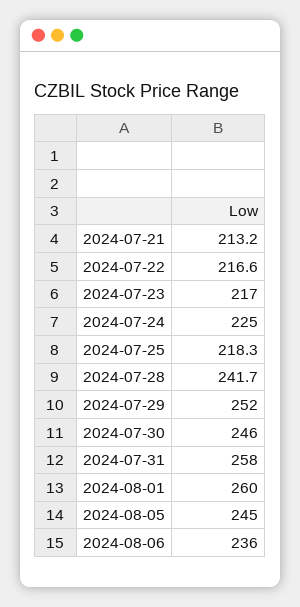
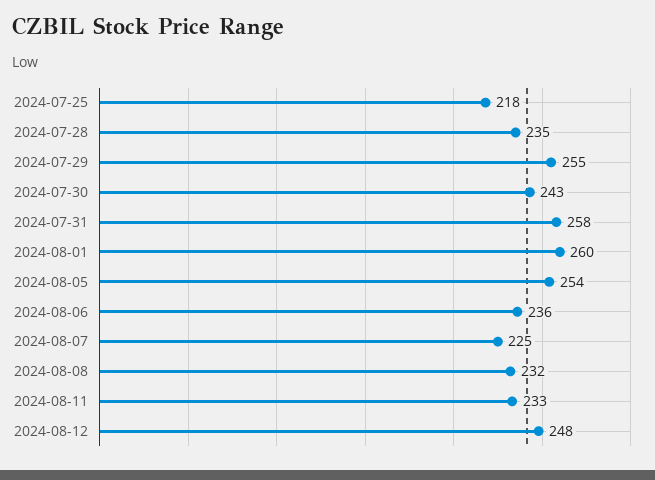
2024-07-21: 213.2 -> none
2024-07-22: 216.6 -> none
2024-07-23: 217 -> none
2024-07-24: 225 -> none
2024-07-28: 241.7 -> 235
2024-07-29: 252 -> 255
2024-07-30: 246 -> 243
2024-08-05: 245 -> 254
2024-08-07: none -> 225
2024-08-08: none -> 232
2024-08-11: none -> 233
2024-08-12: none -> 248

